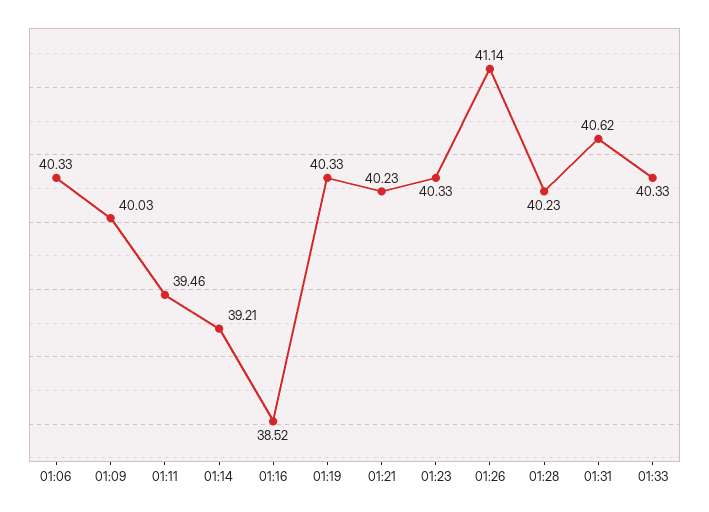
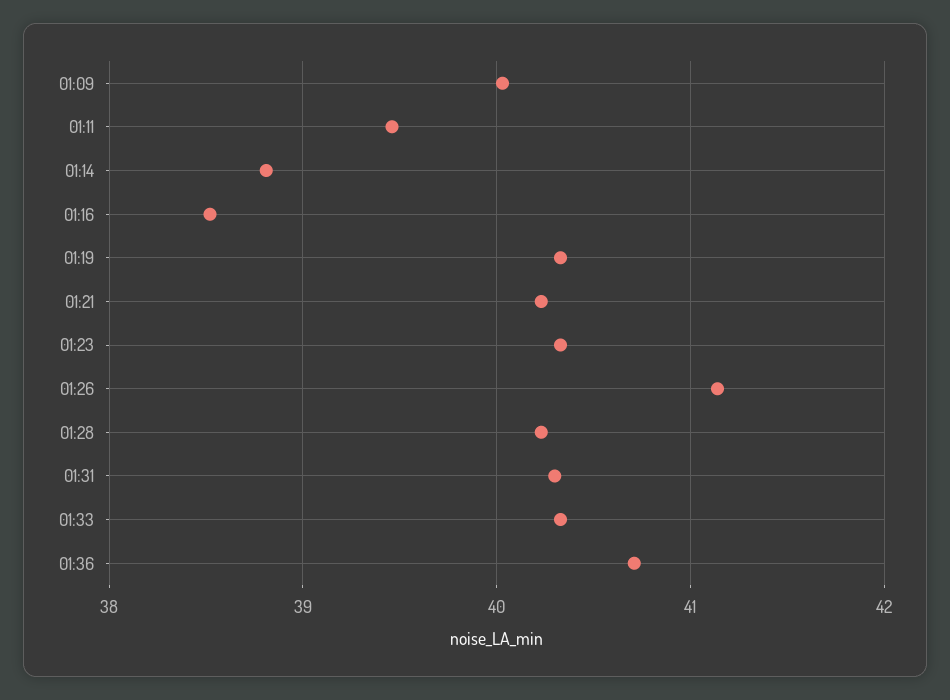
01:06: 40.33 -> none
01:14: 39.21 -> 38.8
01:31: 40.62 -> 40.3
01:36: none -> 40.7

